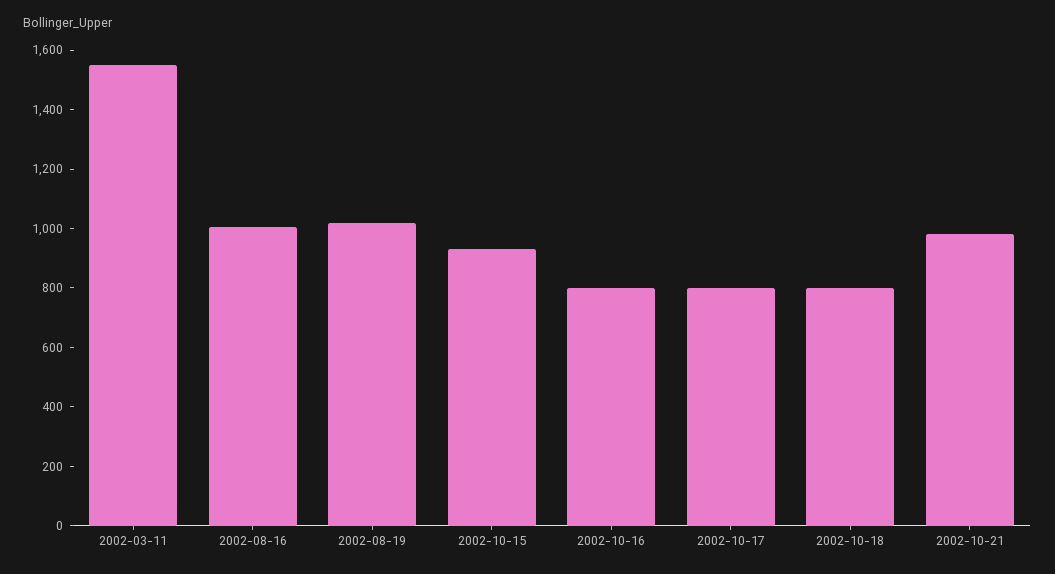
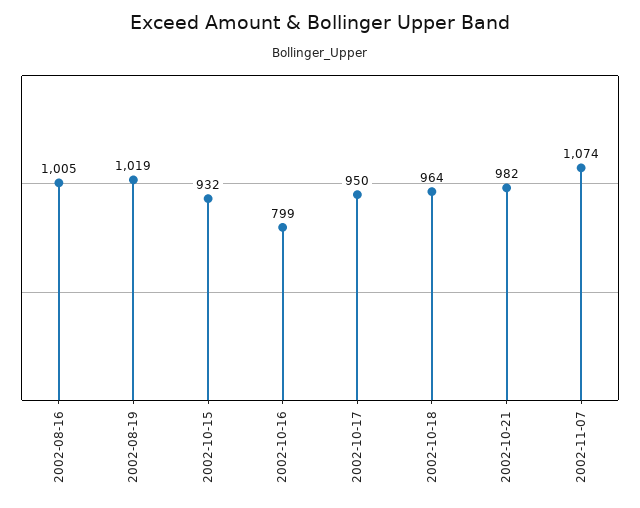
2002-03-11: 1550 -> none
2002-10-17: 800 -> 950
2002-10-18: 800 -> 964
2002-11-07: none -> 1074

